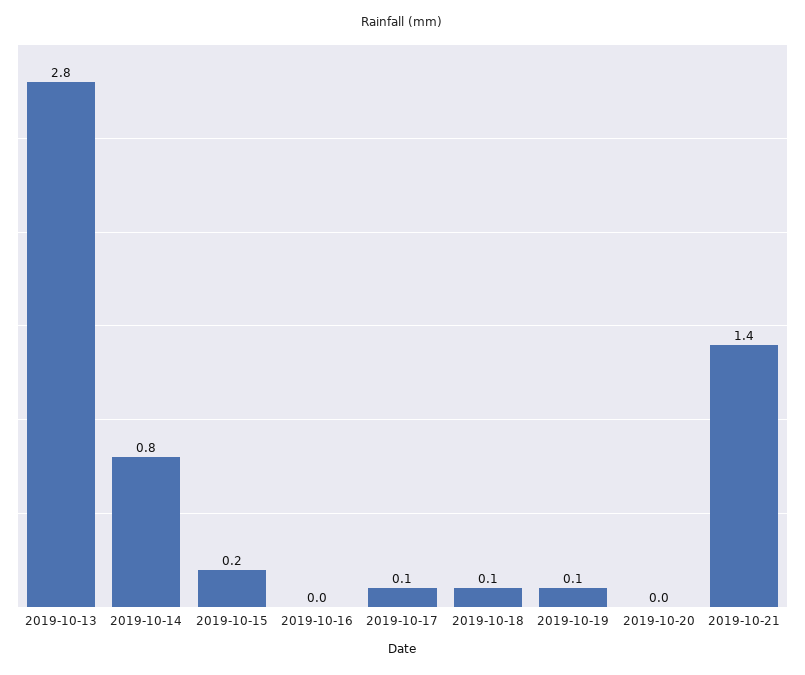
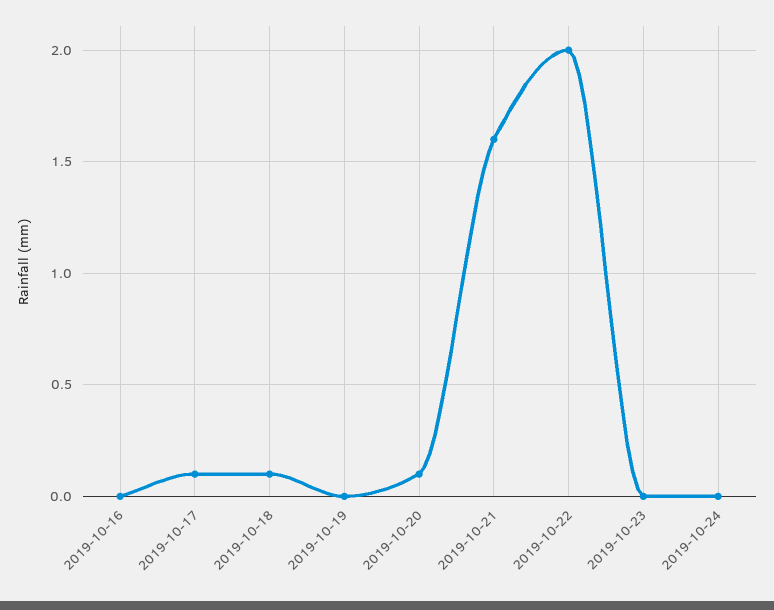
2019-10-13: 2.8 -> none
2019-10-14: 0.8 -> none
2019-10-15: 0.2 -> none
2019-10-19: 0.1 -> 0
2019-10-20: 0 -> 0.1
2019-10-21: 1.4 -> 1.6
2019-10-22: none -> 2
2019-10-23: none -> 0
2019-10-24: none -> 0

